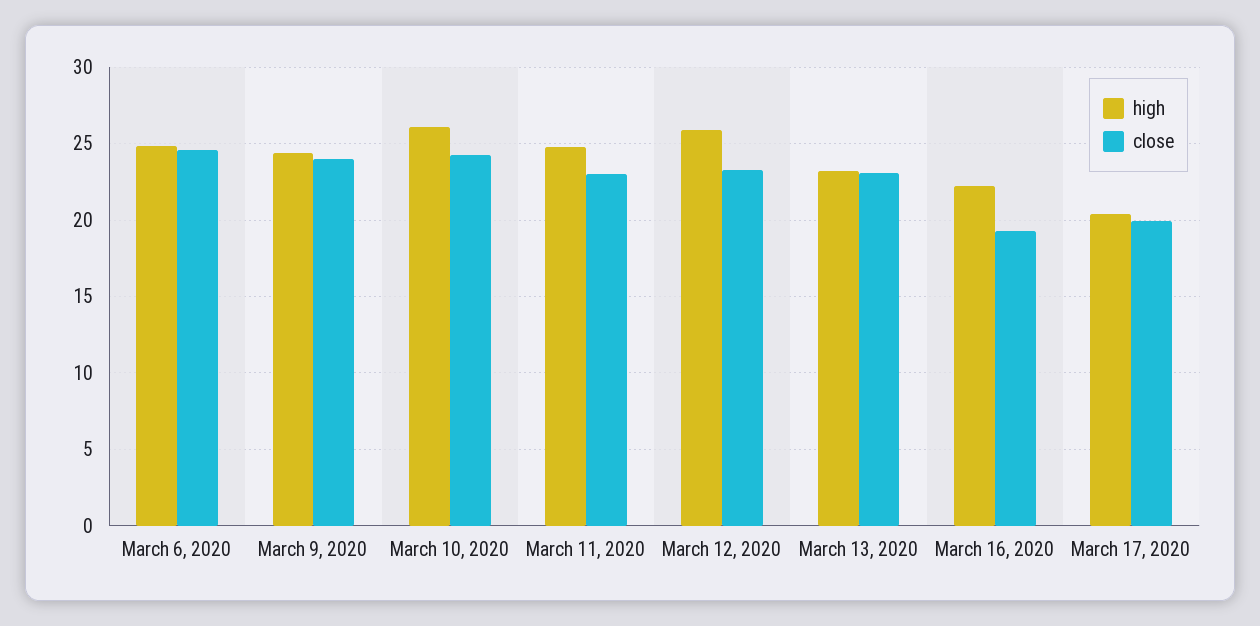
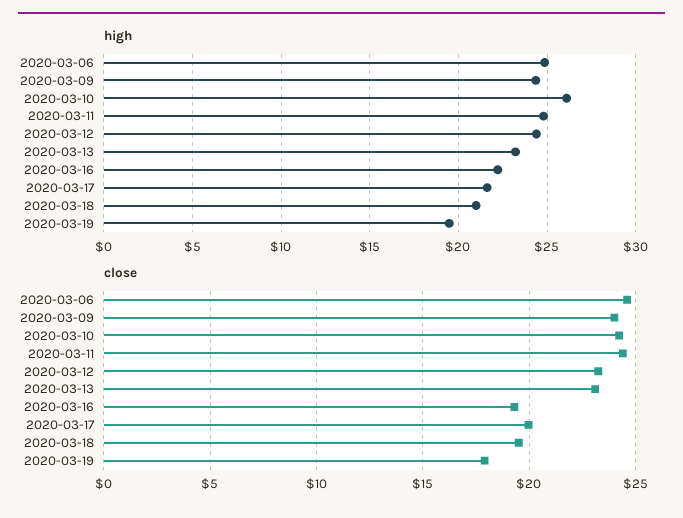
close, March 11, 2020: 23 -> 24.5
high, March 12, 2020: 26 -> 24.5
high, March 17, 2020: 20.5 -> 21.5
high, 2020-03-18: none -> 21
high, 2020-03-19: none -> 19.5
close, 2020-03-18: none -> 19.5
close, 2020-03-19: none -> 18

